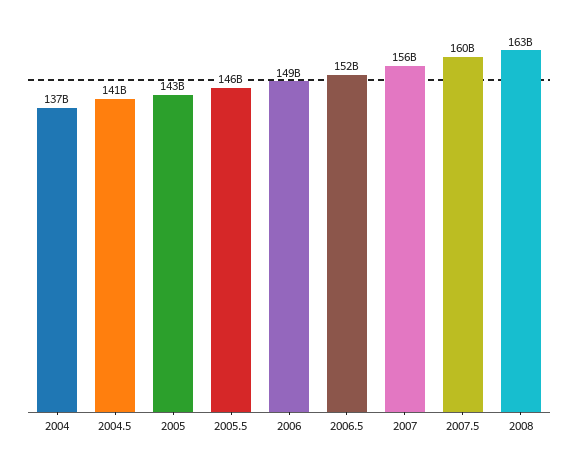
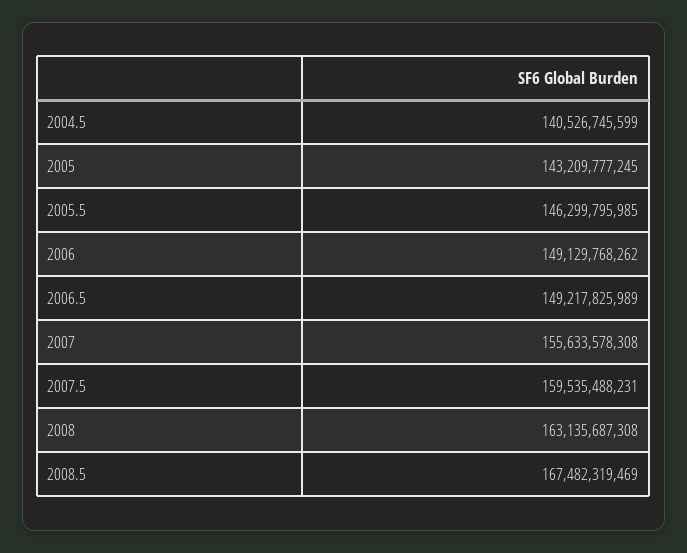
2004: 137000000000 -> none
2006.5: 152000000000 -> 149217825989
2008.5: none -> 167482319469

